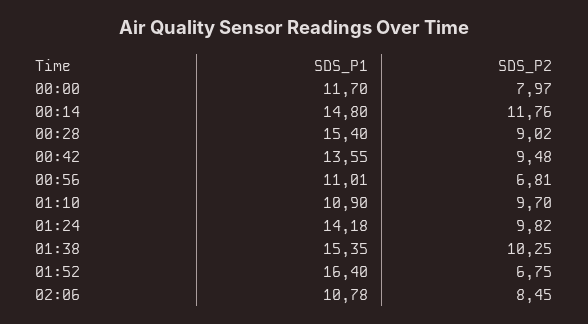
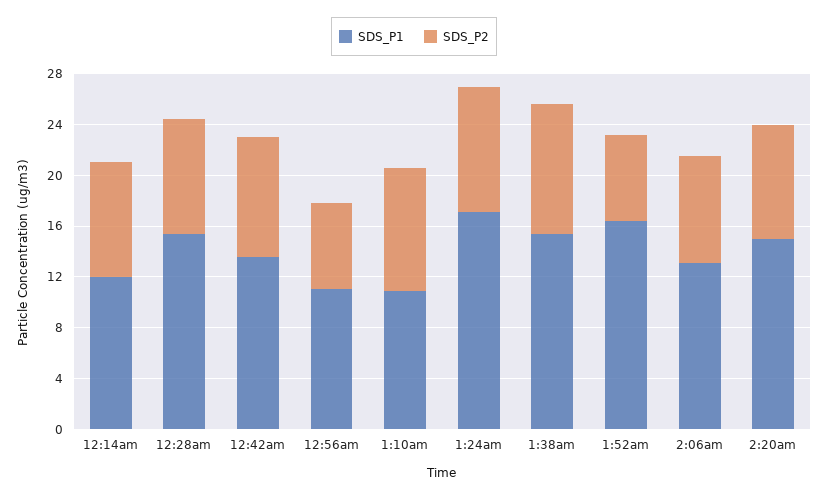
SDS_P1, 00:00: 11.7 -> none
SDS_P2, 00:00: 7.97 -> none
SDS_P1, 00:14: 14.8 -> 12
SDS_P2, 00:14: 11.76 -> 9
SDS_P1, 01:24: 14.18 -> 17
SDS_P1, 02:06: 10.78 -> 13
SDS_P1, 2:20am: none -> 15
SDS_P2, 2:20am: none -> 9

